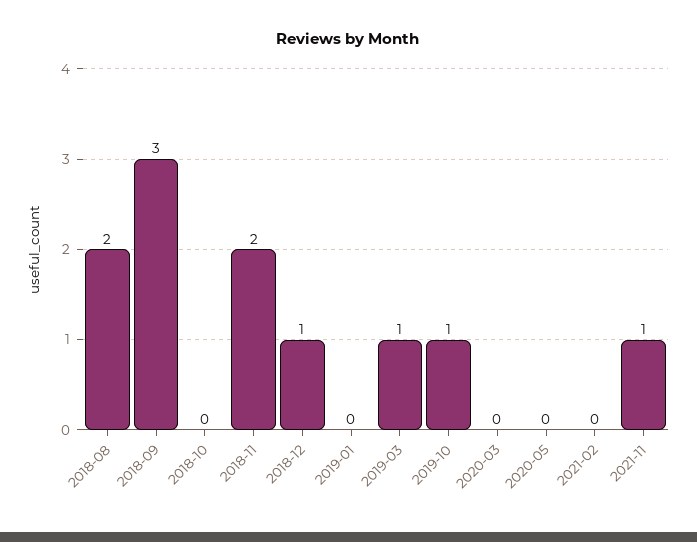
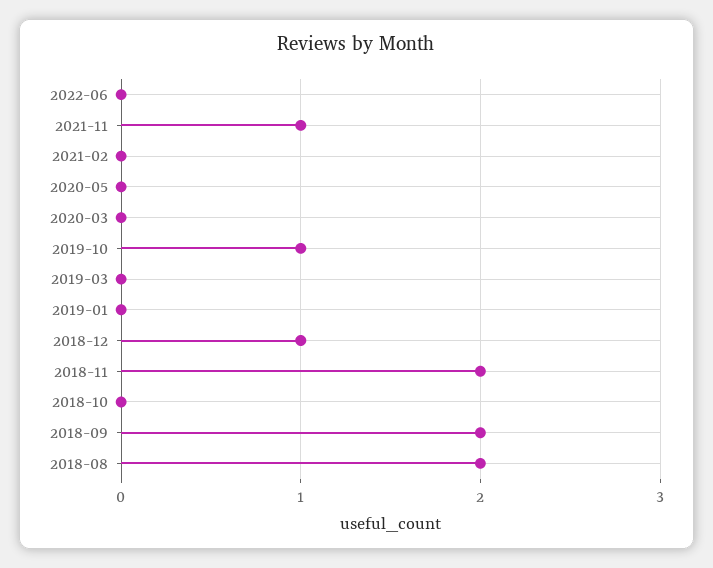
2018-09: 3 -> 2
2019-03: 1 -> 0
2022-06: none -> 0

